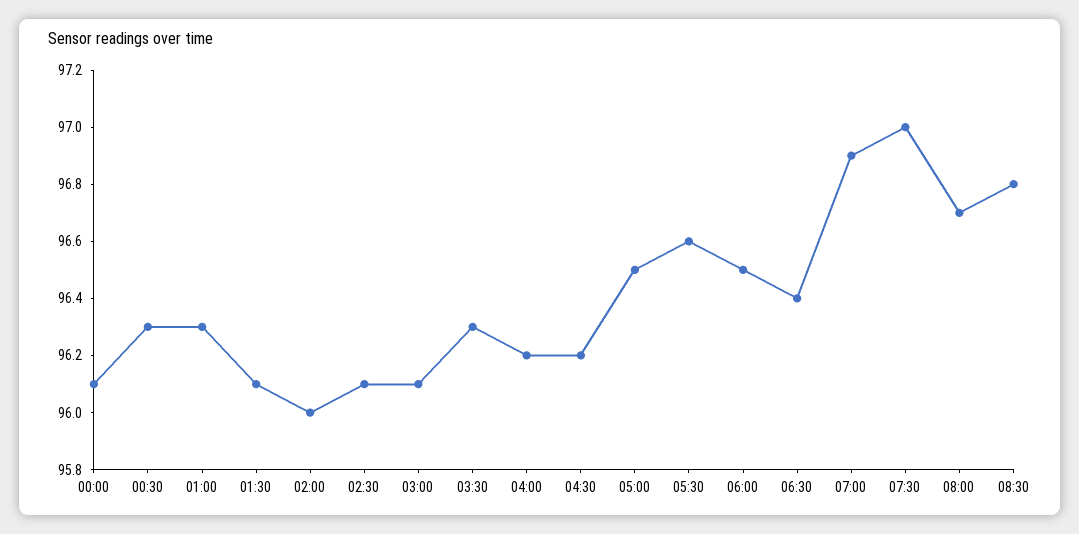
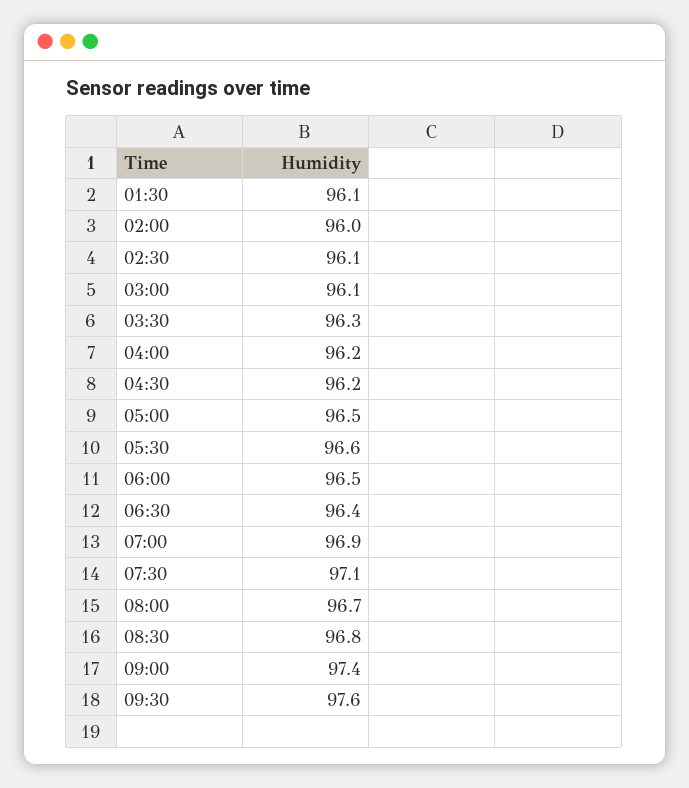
00:00: 96.1 -> none
00:30: 96.3 -> none
01:00: 96.3 -> none
07:30: 97 -> 97.1
09:00: none -> 97.4
09:30: none -> 97.6

